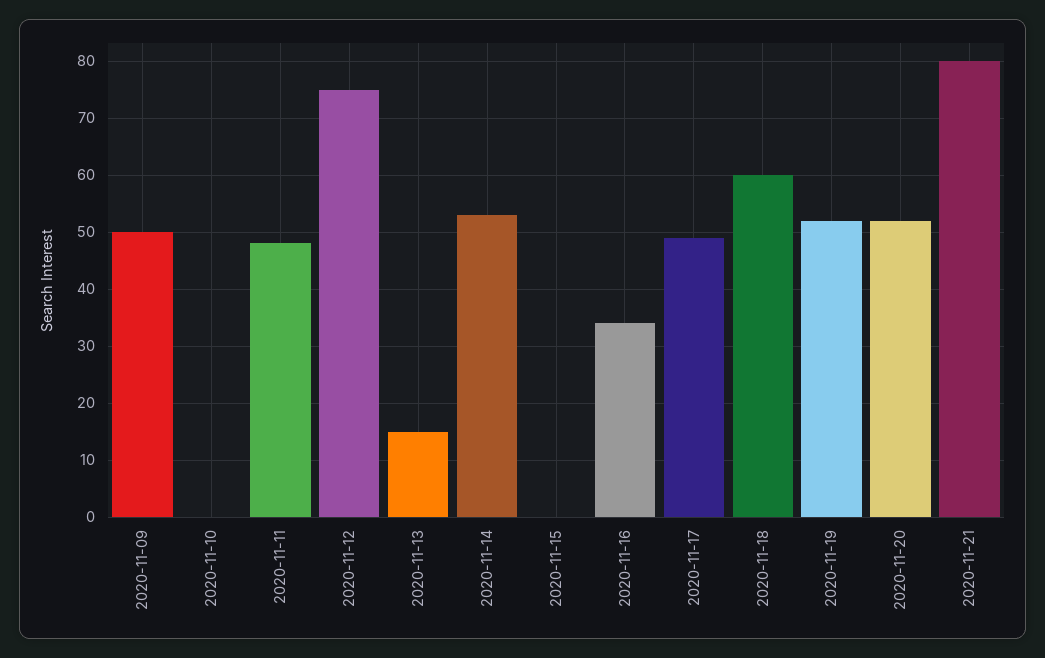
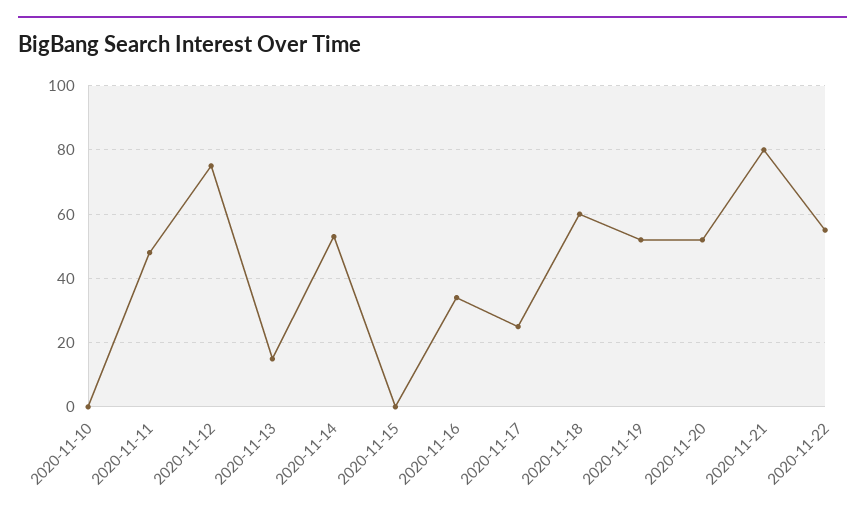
2020-11-09: 50 -> none
2020-11-17: 50 -> 25
2020-11-22: none -> 55

